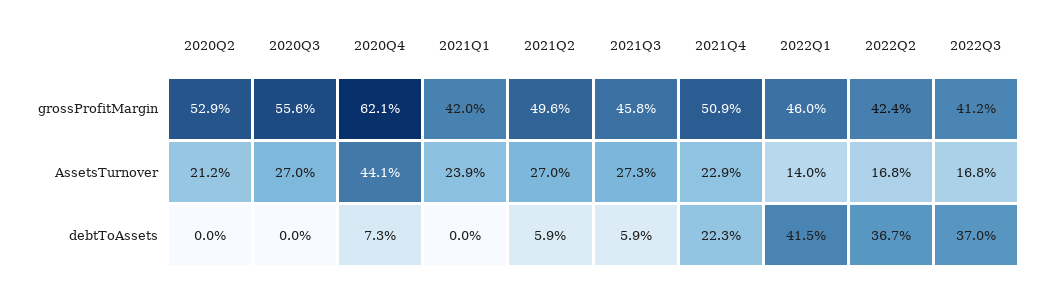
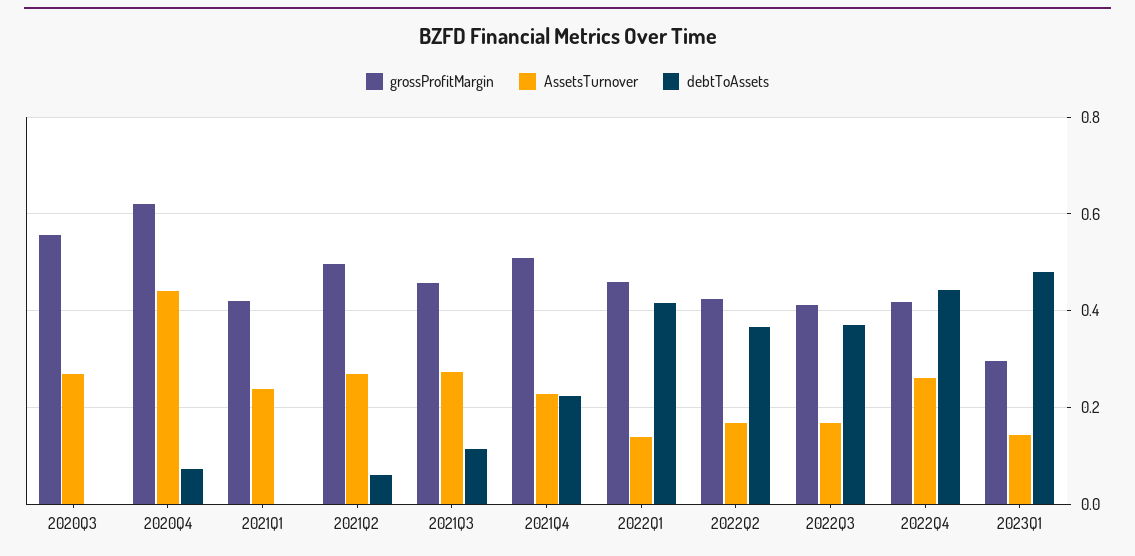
grossProfitMargin, 2020Q2: 0.529 -> none
AssetsTurnover, 2020Q2: 0.212 -> none
debtToAssets, 2020Q2: 0 -> none
debtToAssets, 2021Q3: 0.059 -> 0.12
grossProfitMargin, 2022Q4: none -> 0.42
AssetsTurnover, 2022Q4: none -> 0.26
debtToAssets, 2022Q4: none -> 0.44
grossProfitMargin, 2023Q1: none -> 0.3
AssetsTurnover, 2023Q1: none -> 0.14
debtToAssets, 2023Q1: none -> 0.48

